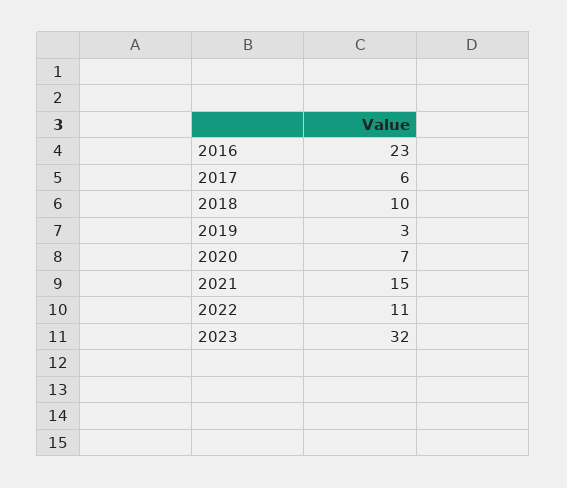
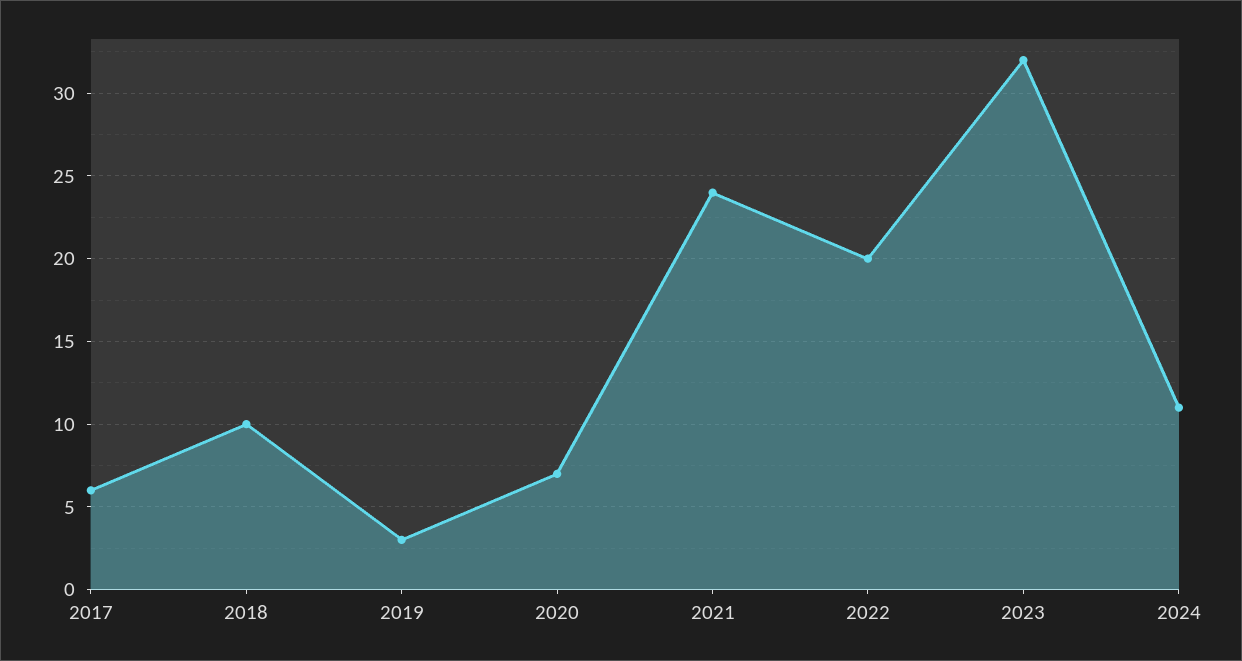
2016: 23 -> none
2021: 15 -> 24
2022: 11 -> 20
2024: none -> 11

